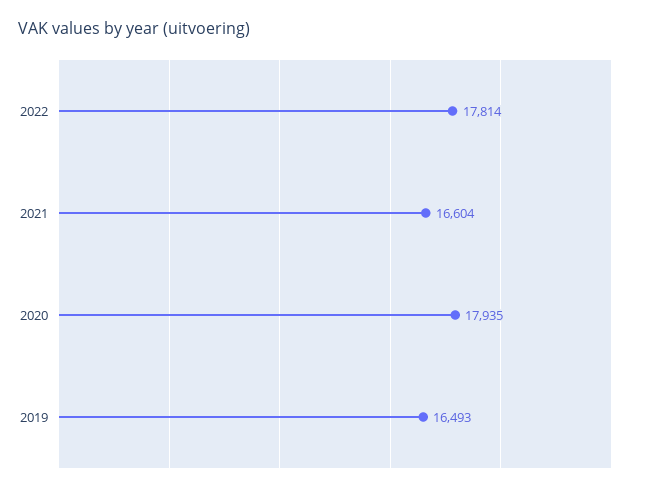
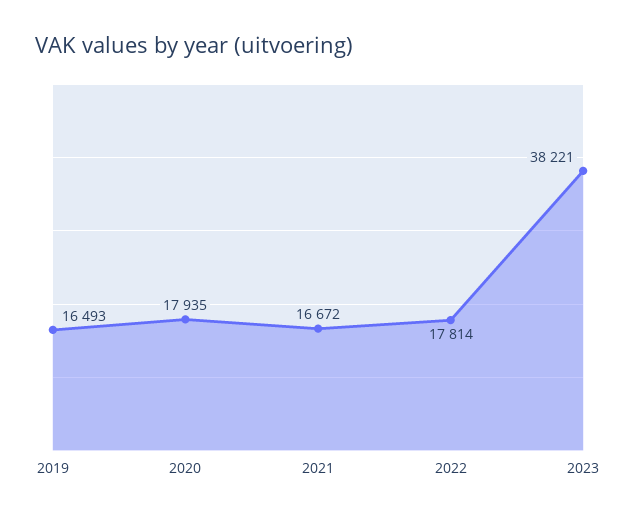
2021: 16604 -> 16672
2023: none -> 38221

